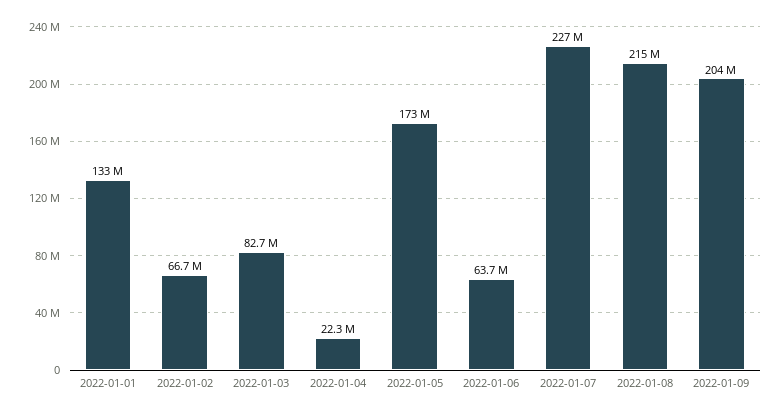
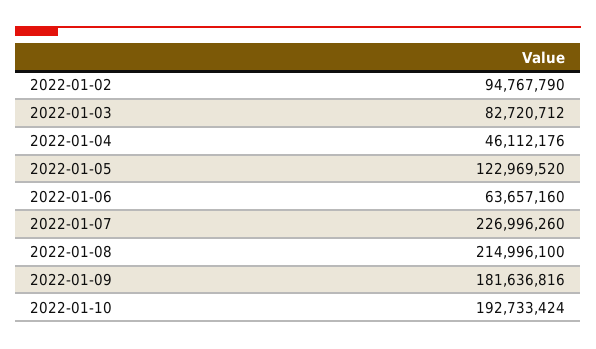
2022-01-01: 133000000 -> none
2022-01-02: 66700000 -> 94767790
2022-01-04: 22300000 -> 46112176
2022-01-05: 173000000 -> 122969520
2022-01-09: 204000000 -> 181636816
2022-01-10: none -> 192733424

